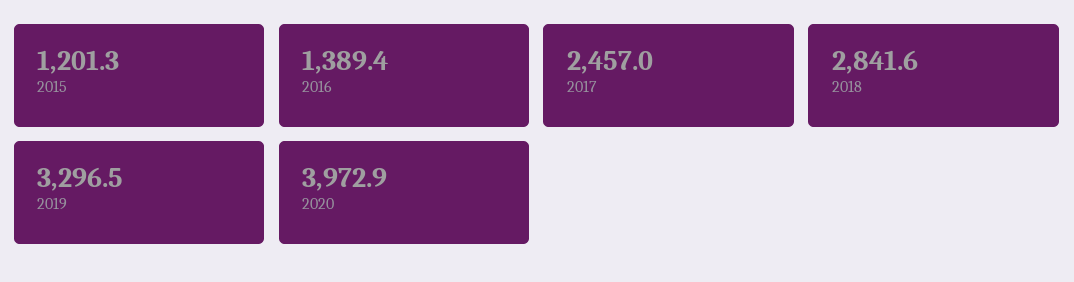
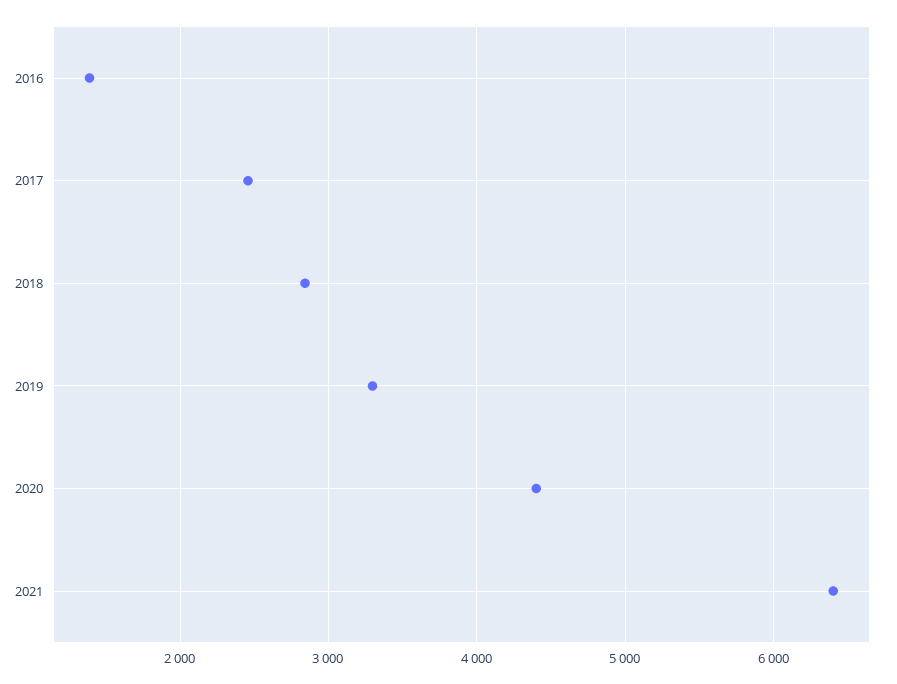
2015: 1201.3 -> none
2020: 3972.9 -> 4400
2021: none -> 6400

